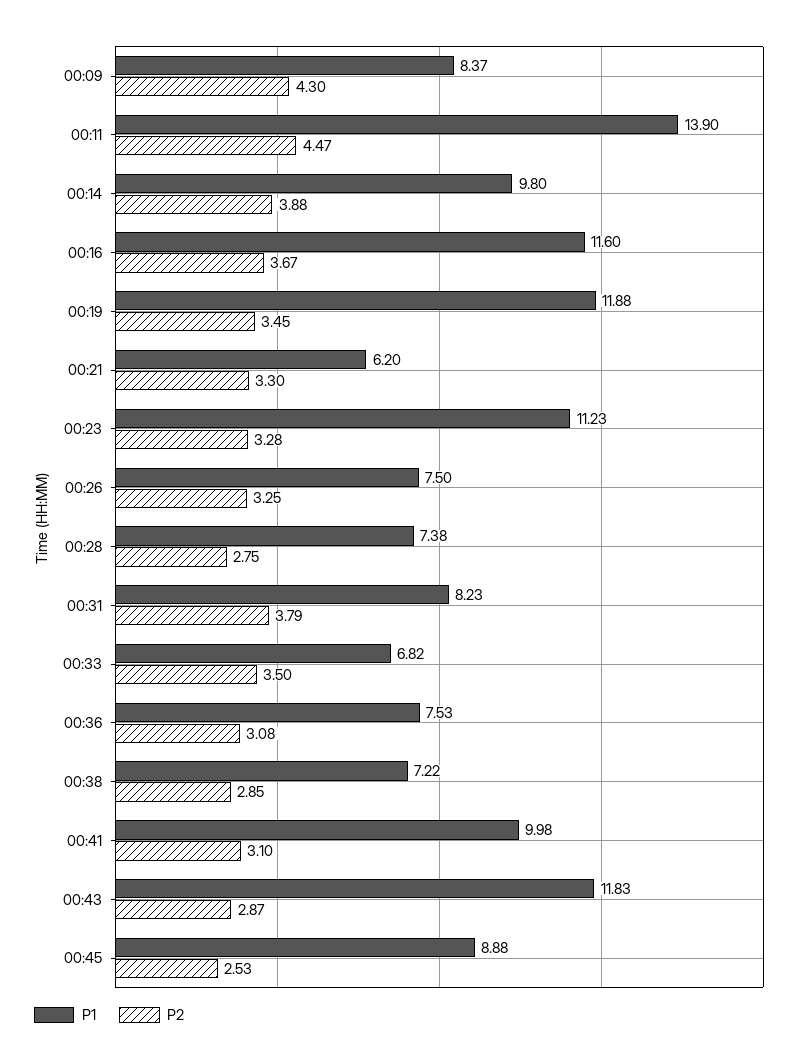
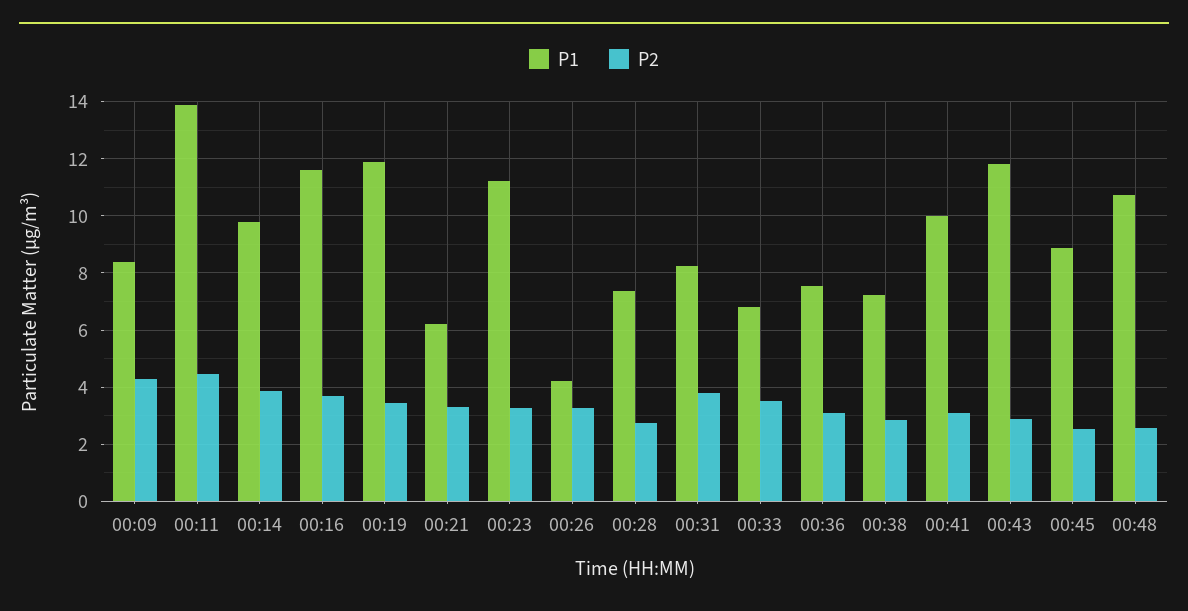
P1, 00:26: 7.5 -> 4.25
P1, 00:48: none -> 10.75
P2, 00:48: none -> 2.5

